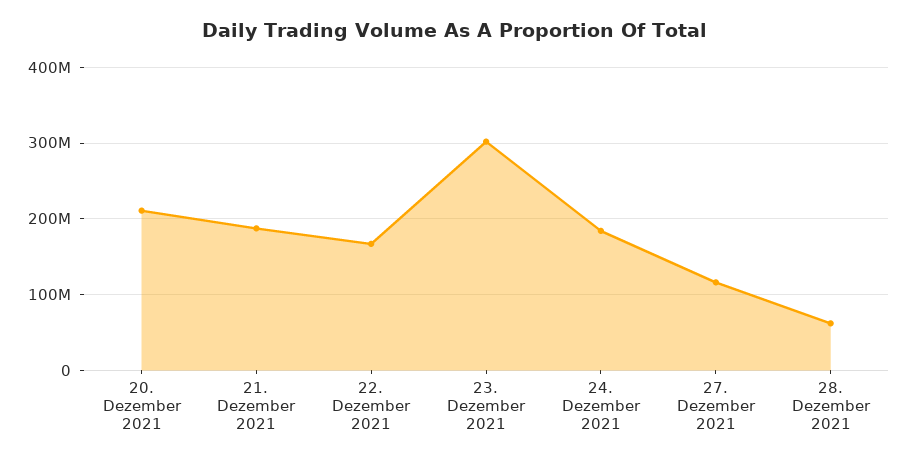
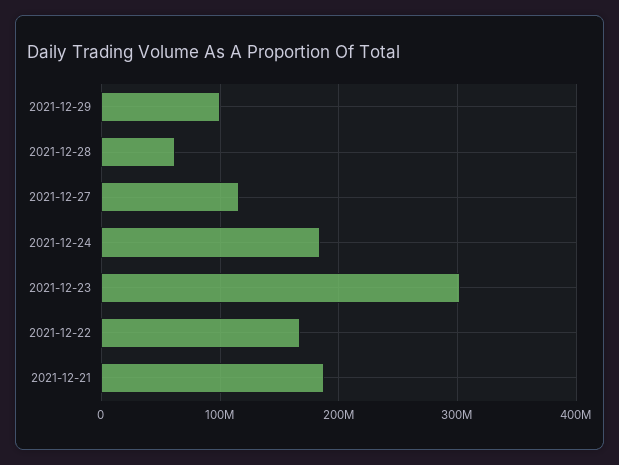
20. Dezember 2021: 210000000 -> none
2021-12-29: none -> 100000000

